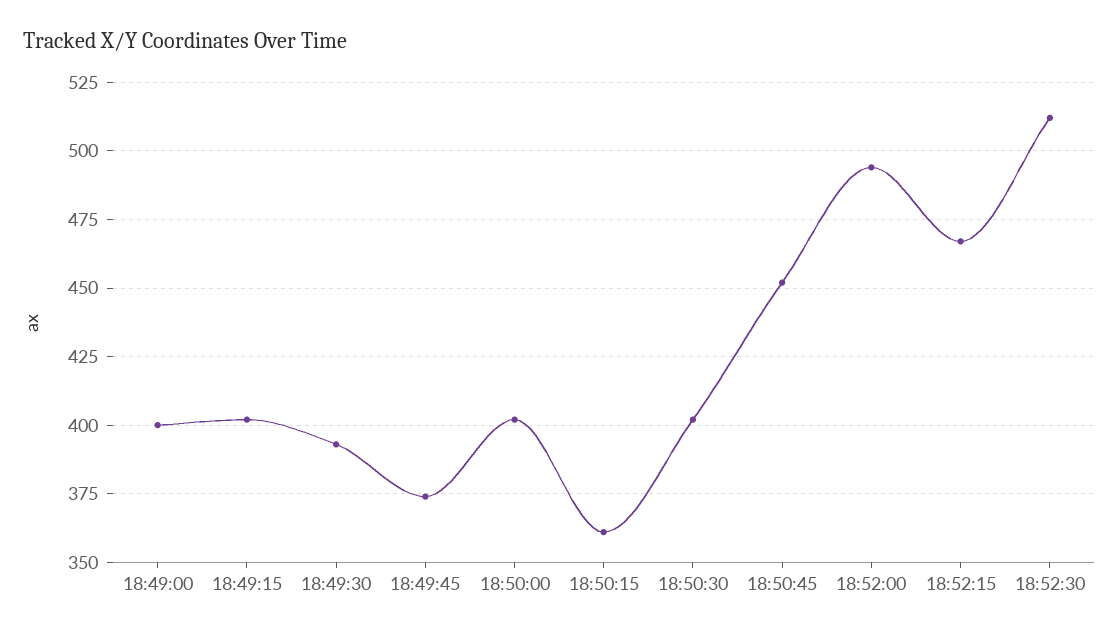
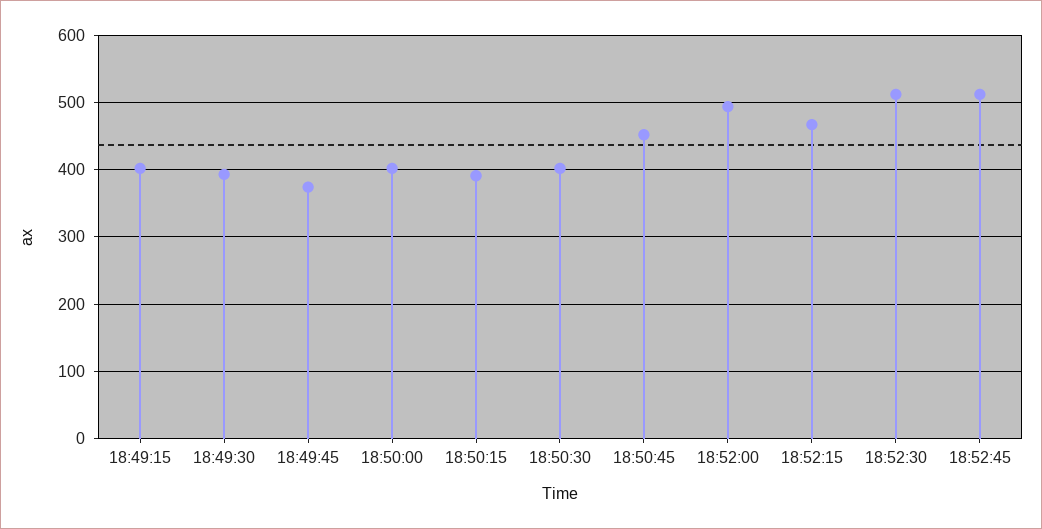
18:49:00: 400 -> none
18:50:15: 360 -> 390
18:52:45: none -> 510

